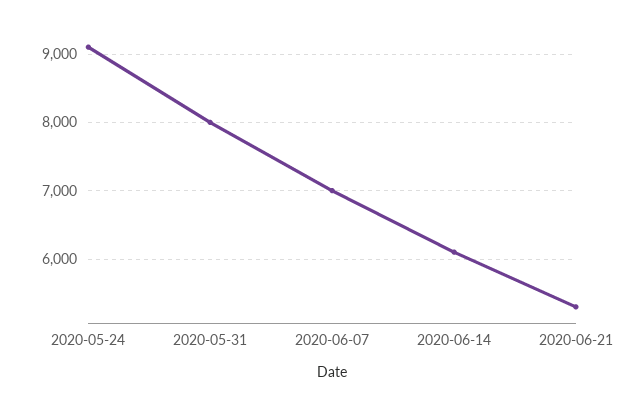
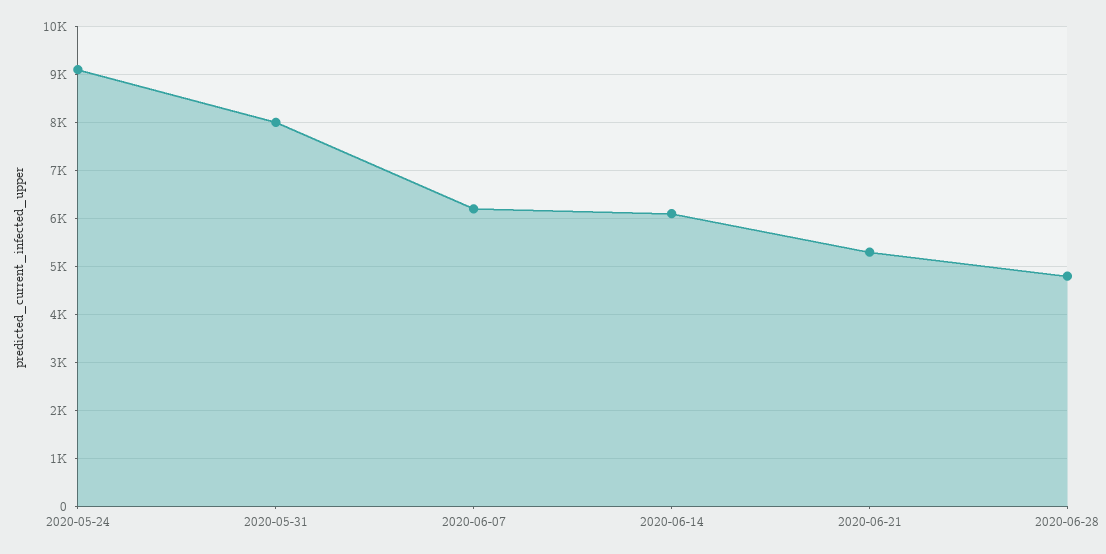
2020-06-07: 7000 -> 6200
2020-06-28: none -> 4800

